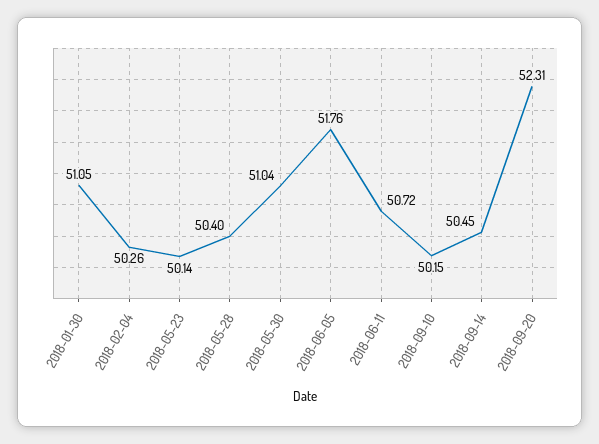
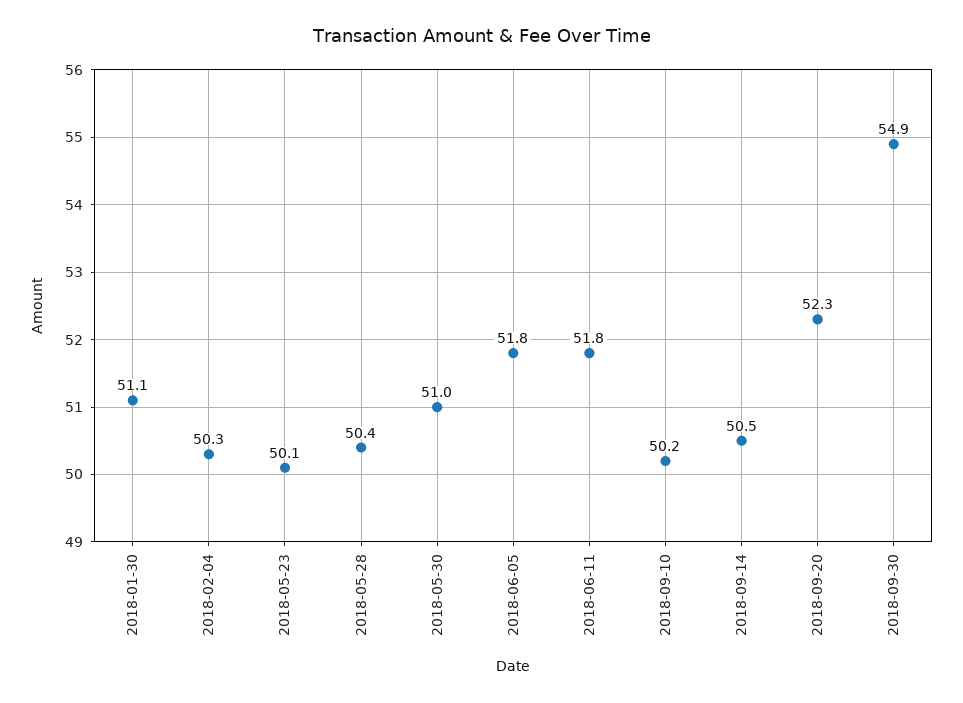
2018-06-11: 50.72 -> 51.8
2018-09-30: none -> 54.9

